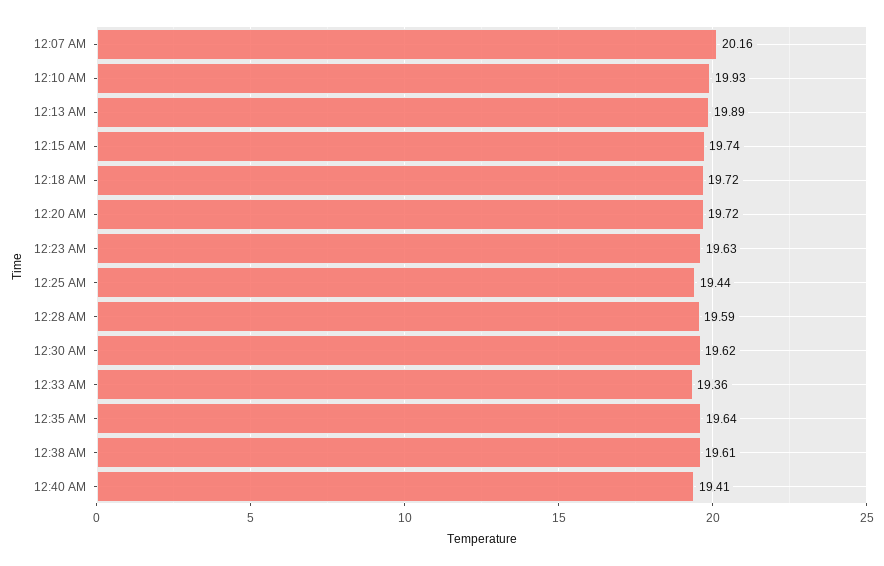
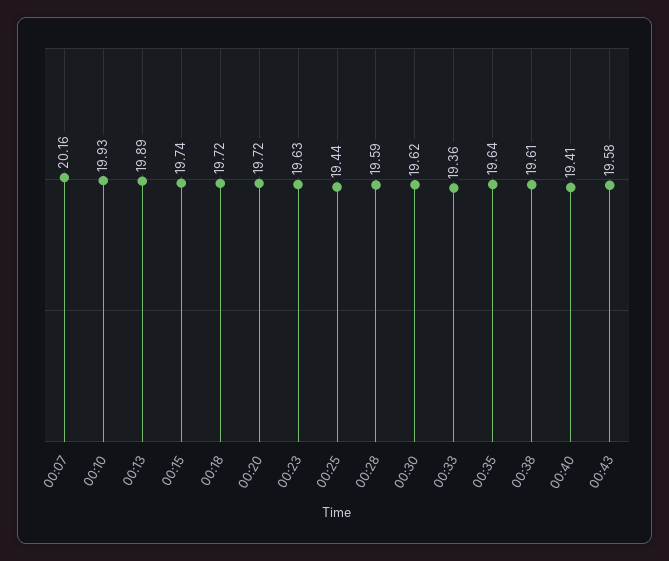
00:43: none -> 19.58

